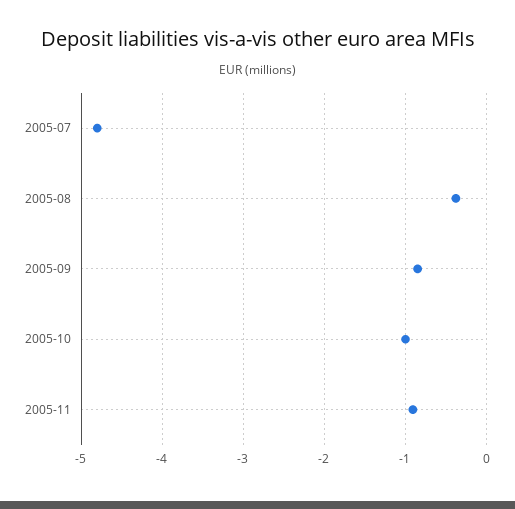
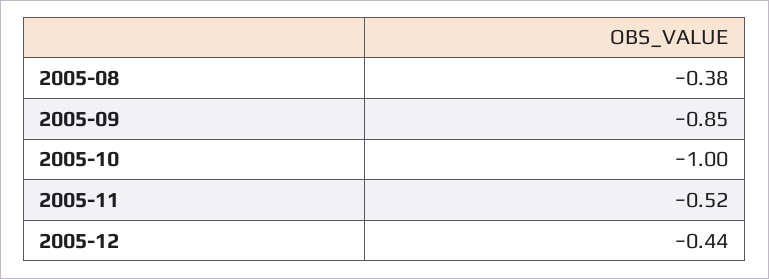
2005-07: -4.8 -> none
2005-11: -0.9 -> -0.52
2005-12: none -> -0.44

